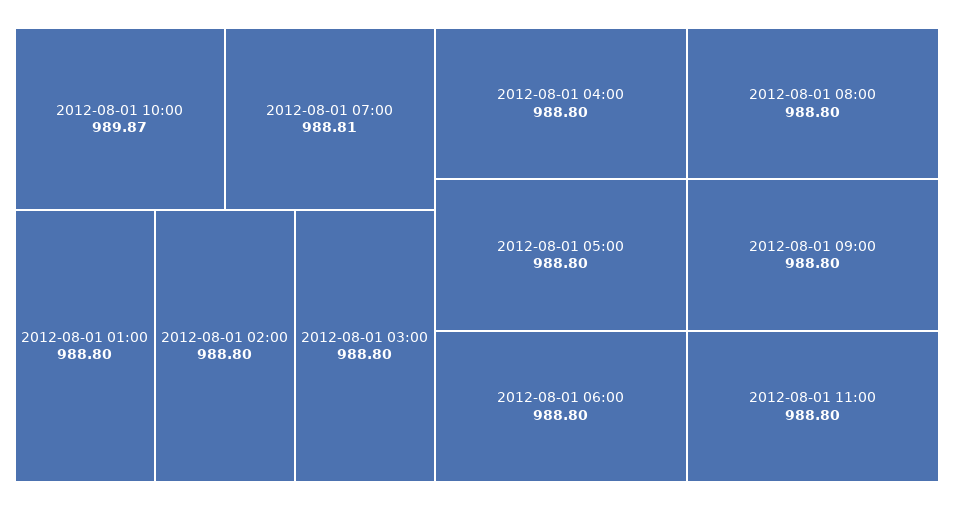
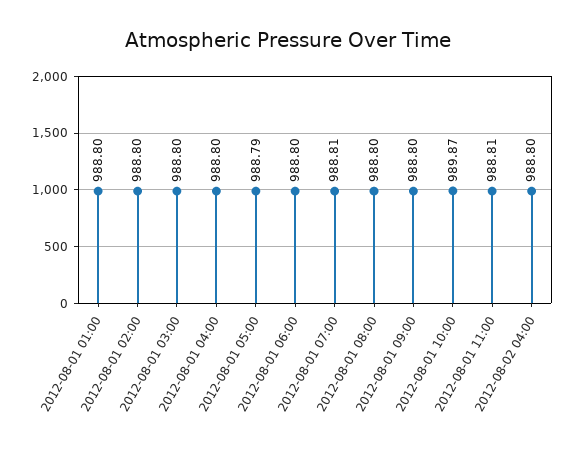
2012-08-01 05:00: 988.8 -> 988.79
2012-08-01 11:00: 988.8 -> 988.81
2012-08-02 04:00: none -> 988.8

